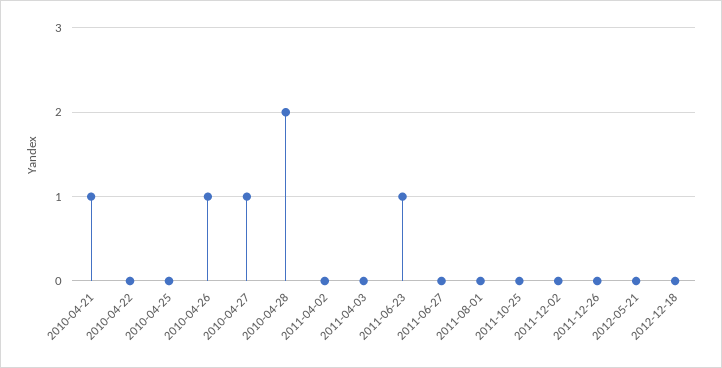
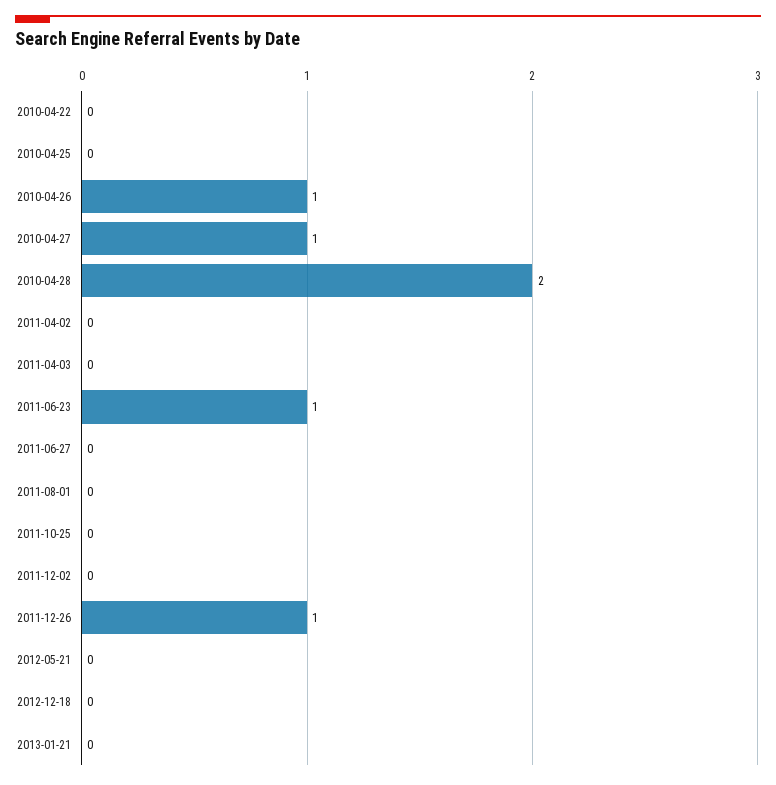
2010-04-21: 1 -> none
2011-12-26: 0 -> 1
2013-01-21: none -> 0

